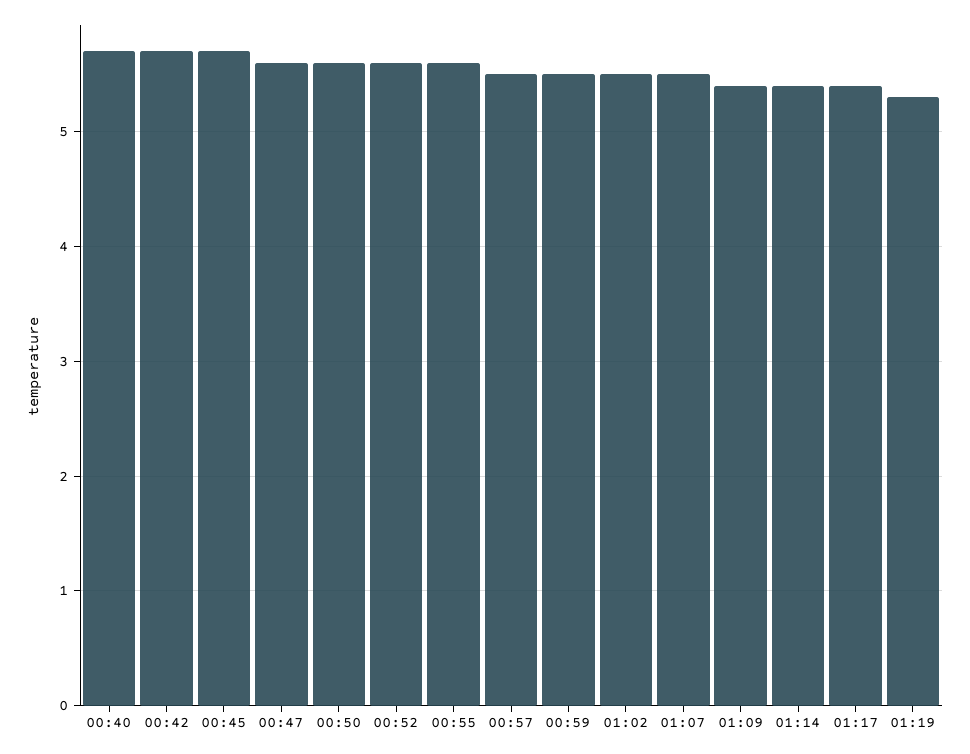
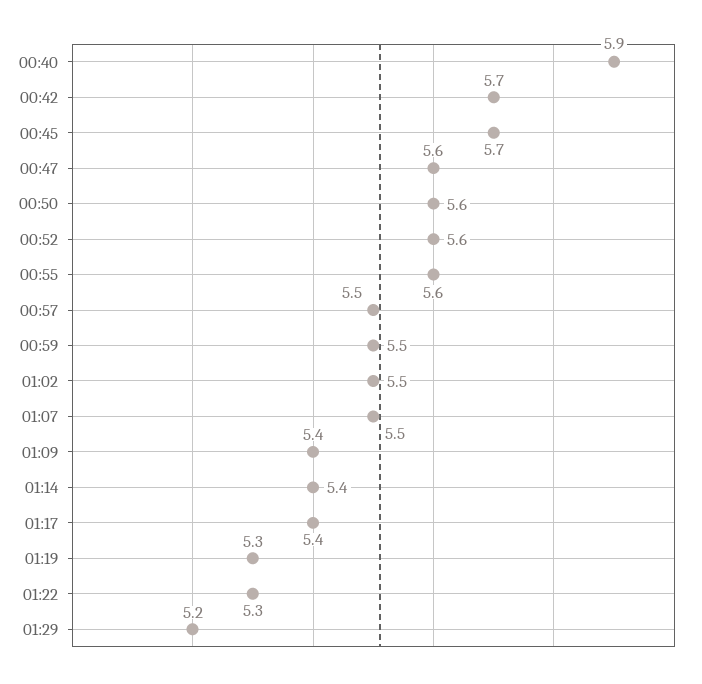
00:40: 5.7 -> 5.9
01:22: none -> 5.3
01:29: none -> 5.2

